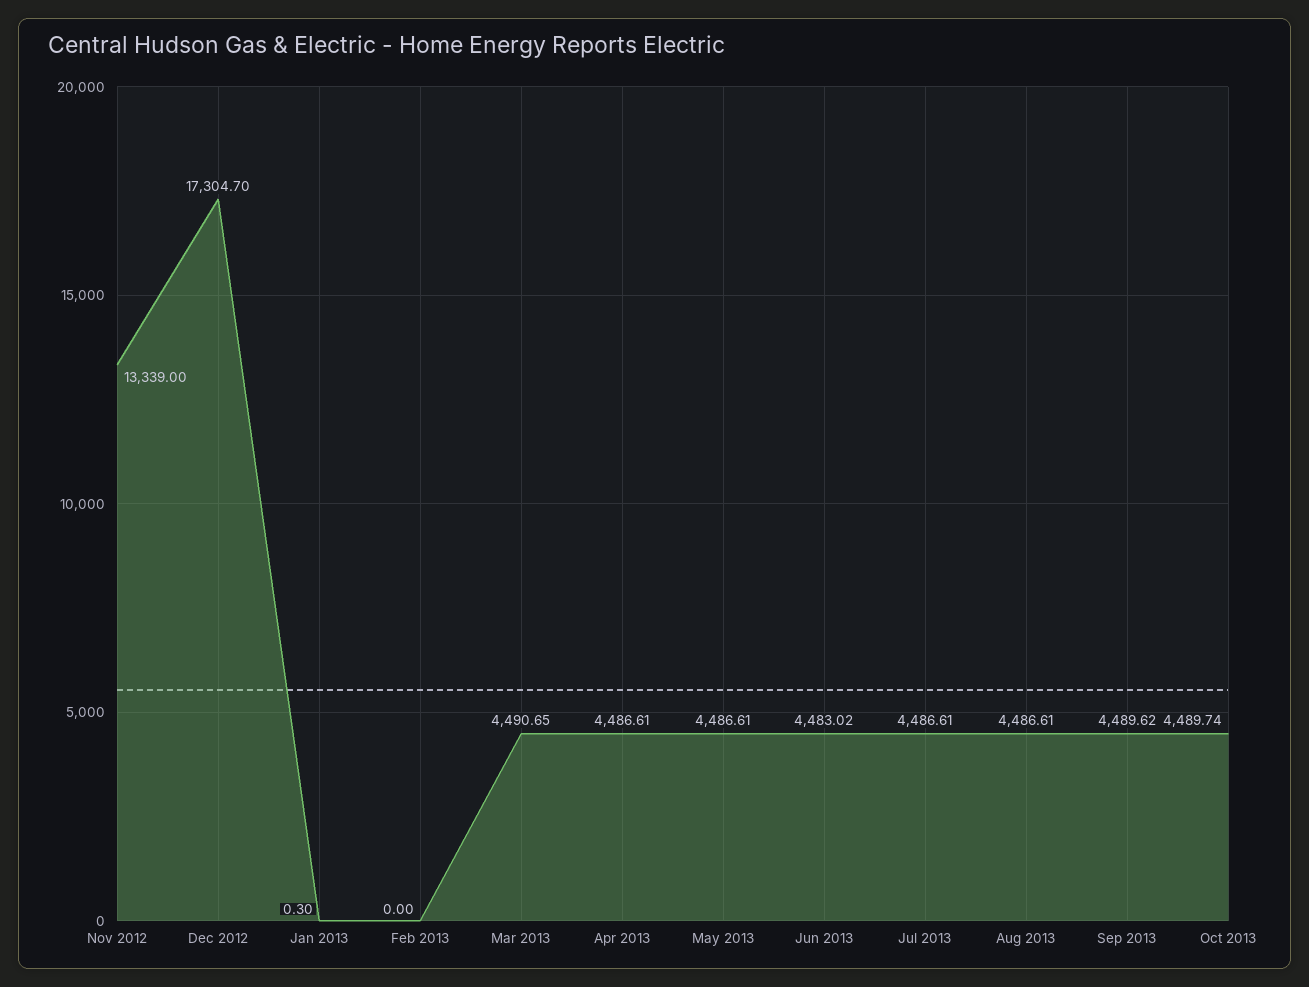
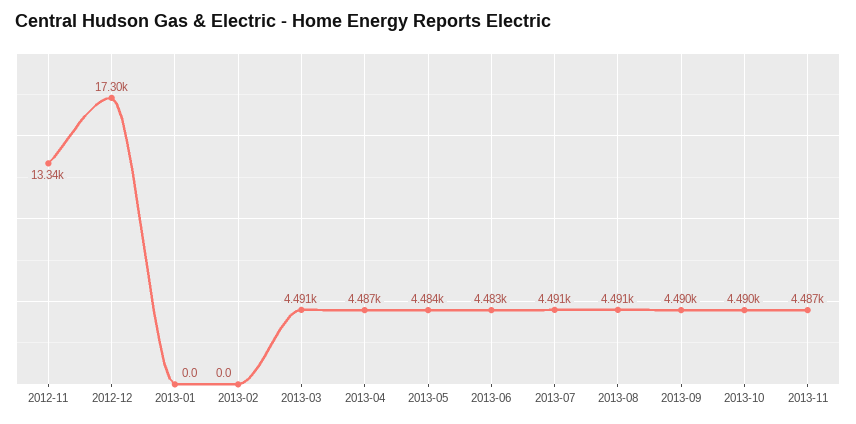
Jan 2013: 0.3 -> 0
May 2013: 4486.61 -> 4484
Jul 2013: 4486.61 -> 4491
Aug 2013: 4486.61 -> 4491
2013-11: none -> 4487

